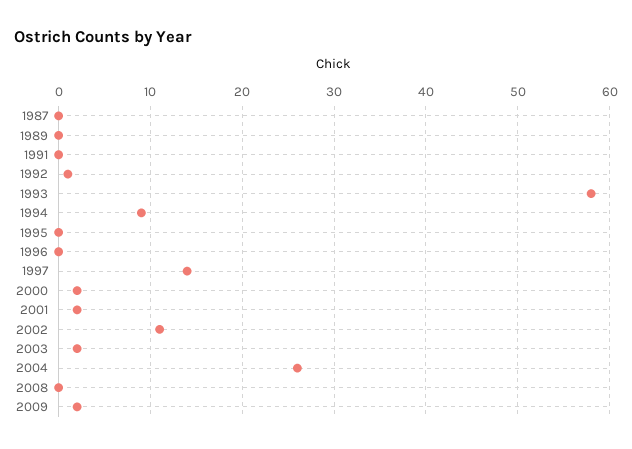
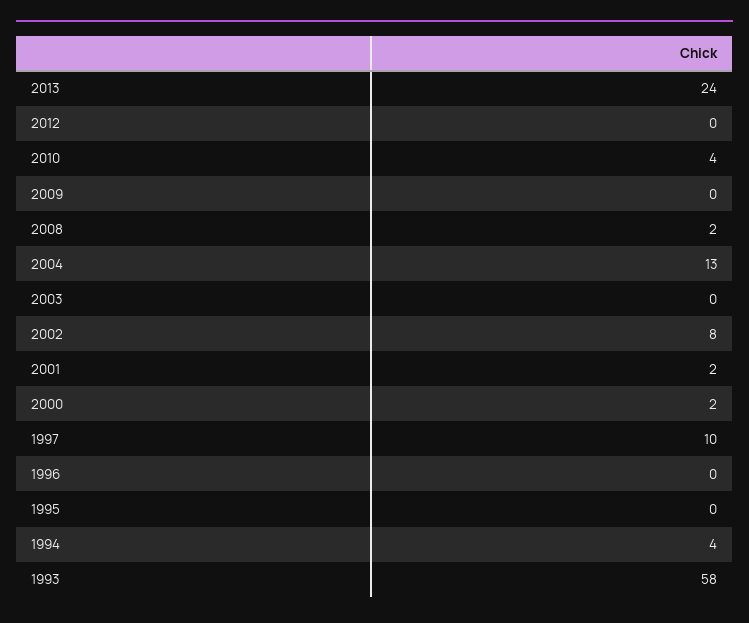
1987: 0 -> none
1989: 0 -> none
1991: 0 -> none
1992: 1 -> none
1994: 9 -> 4
1997: 14 -> 10
2002: 11 -> 8
2003: 2 -> 0
2004: 26 -> 13
2008: 0 -> 2
2009: 2 -> 0
2013: none -> 24
2012: none -> 0
2010: none -> 4

